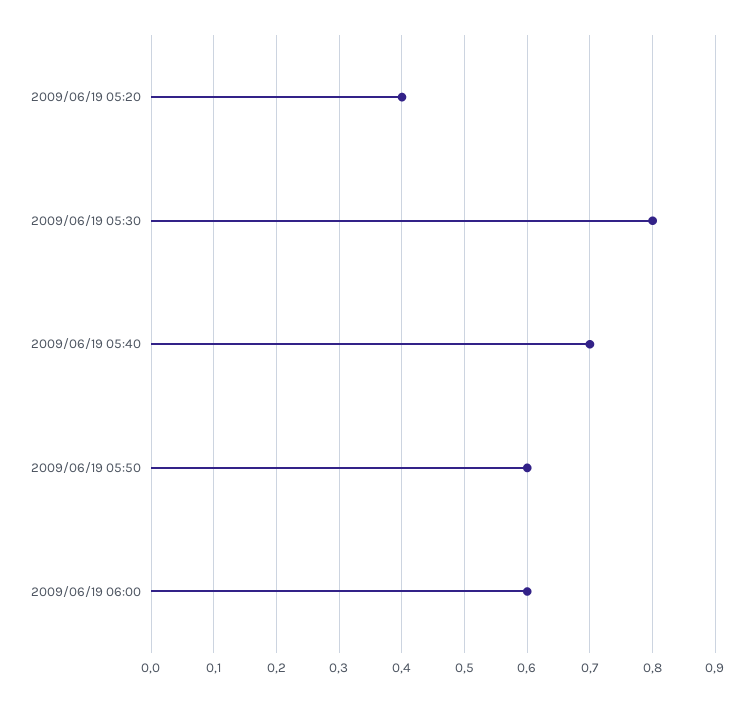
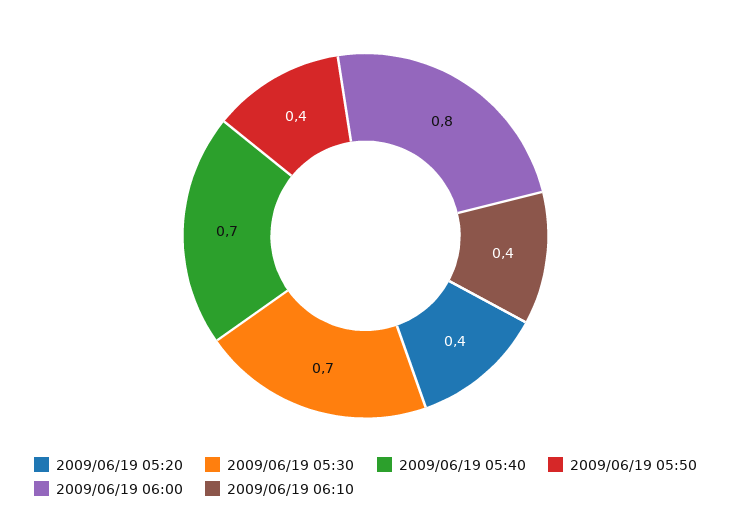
2009/06/19 05:30: 0.8 -> 0.7
2009/06/19 05:50: 0.6 -> 0.4
2009/06/19 06:00: 0.6 -> 0.8
2009/06/19 06:10: none -> 0.4

